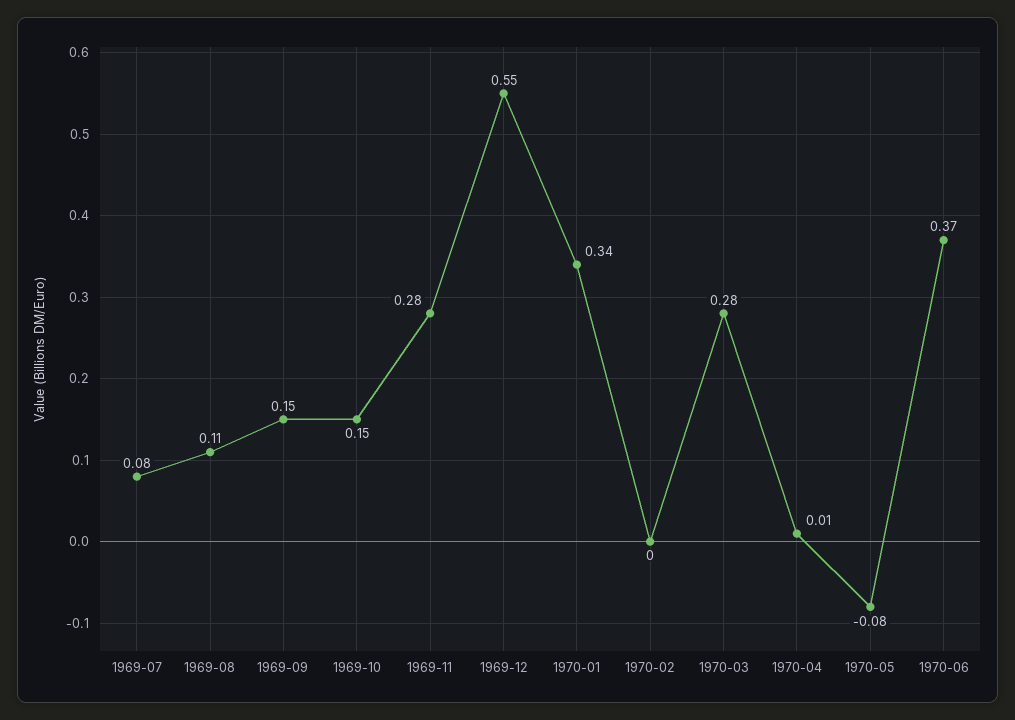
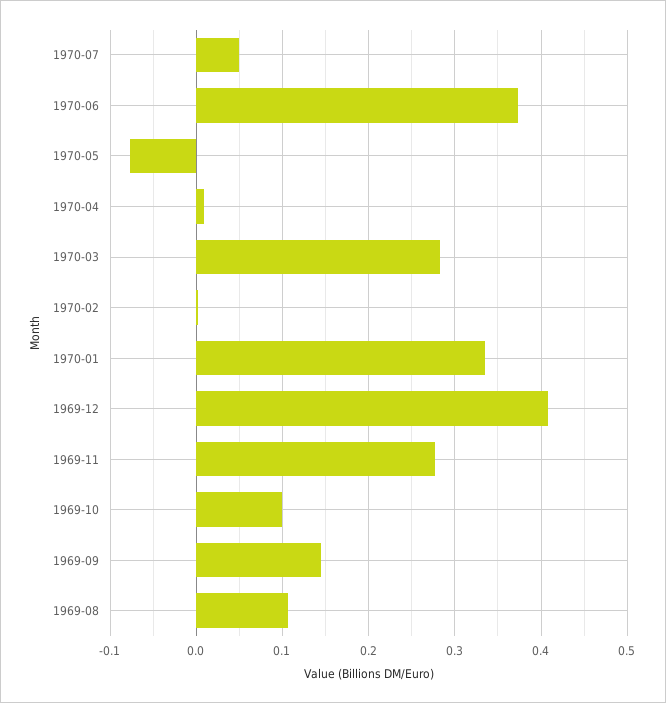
1969-07: 0.08 -> none
1969-10: 0.15 -> 0.1
1969-12: 0.55 -> 0.41
1970-07: none -> 0.05

